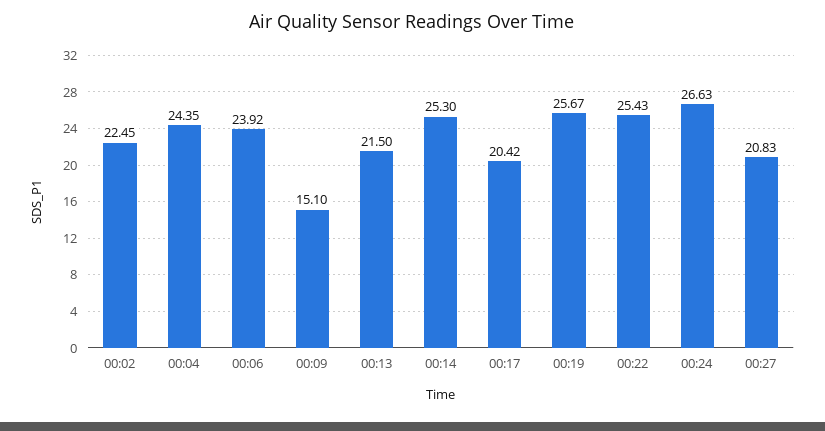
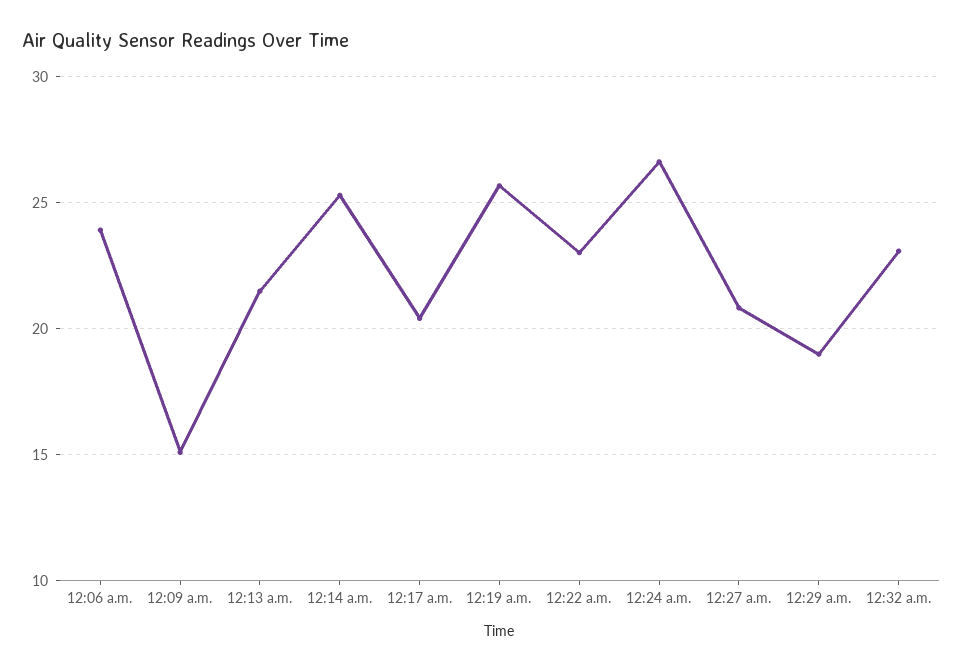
00:02: 22.45 -> none
00:04: 24.35 -> none
00:22: 25.43 -> 23
12:29 a.m.: none -> 19
12:32 a.m.: none -> 23

